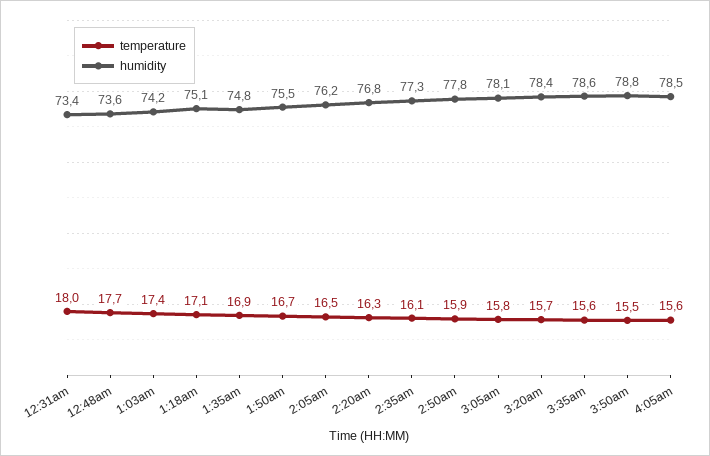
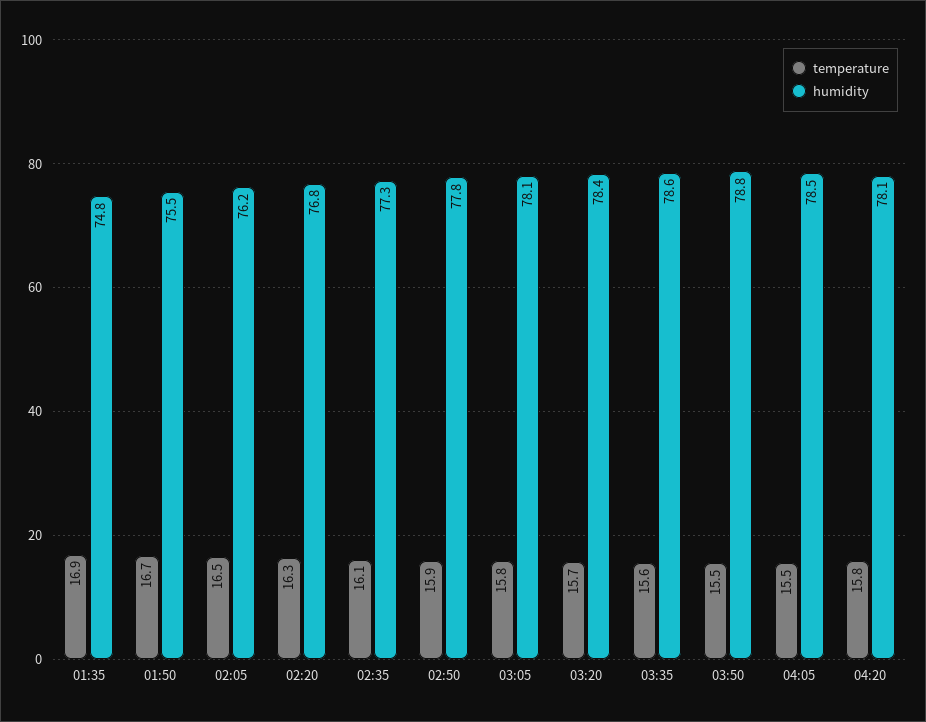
temperature, 12:31am: 18 -> none
humidity, 12:31am: 73.4 -> none
temperature, 12:48am: 17.7 -> none
humidity, 12:48am: 73.6 -> none
temperature, 1:03am: 17.4 -> none
humidity, 1:03am: 74.2 -> none
temperature, 1:18am: 17.1 -> none
humidity, 1:18am: 75.1 -> none
temperature, 4:05am: 15.6 -> 15.5
temperature, 04:20: none -> 15.8
humidity, 04:20: none -> 78.1

